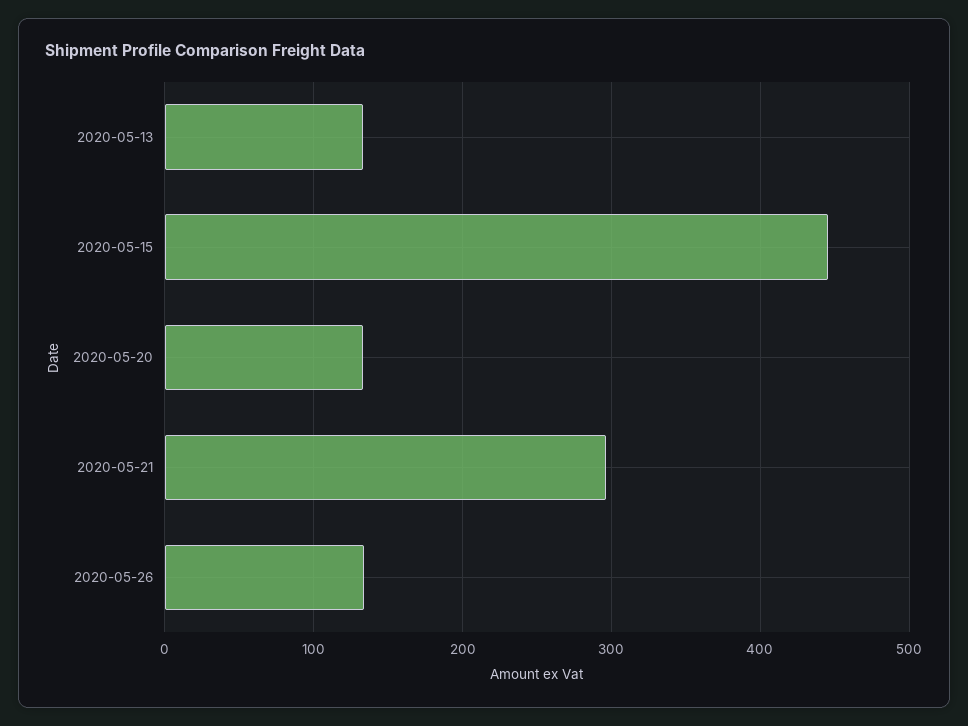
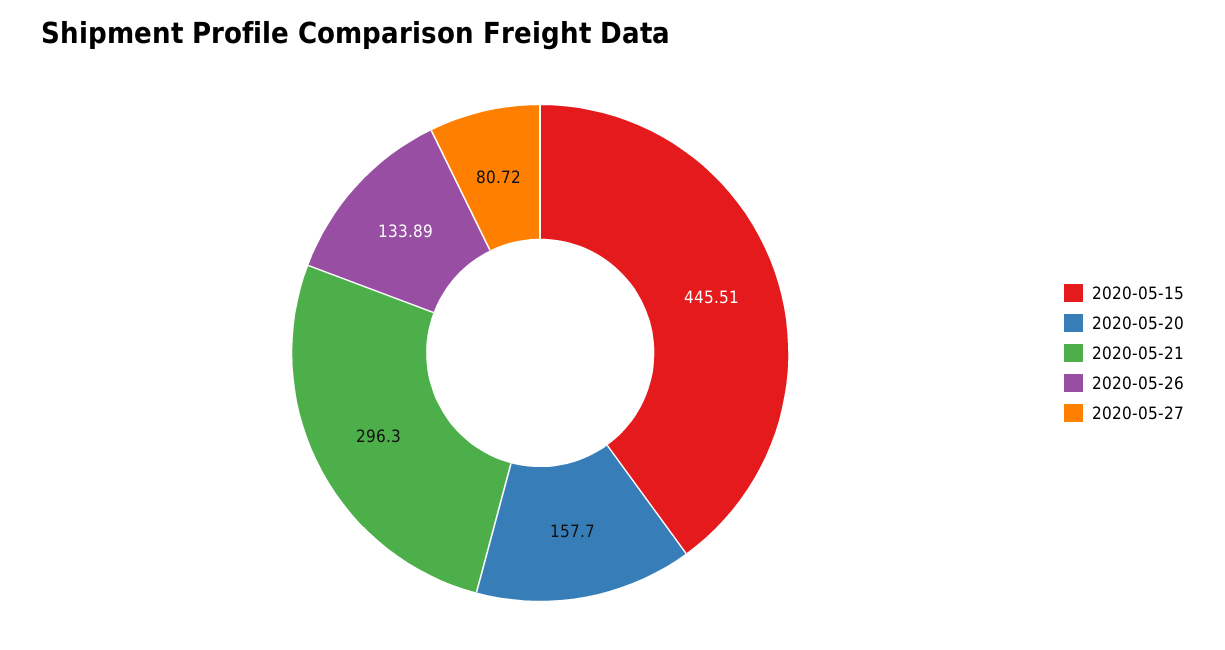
2020-05-13: 130 -> none
2020-05-20: 130 -> 157.7
2020-05-27: none -> 80.72

